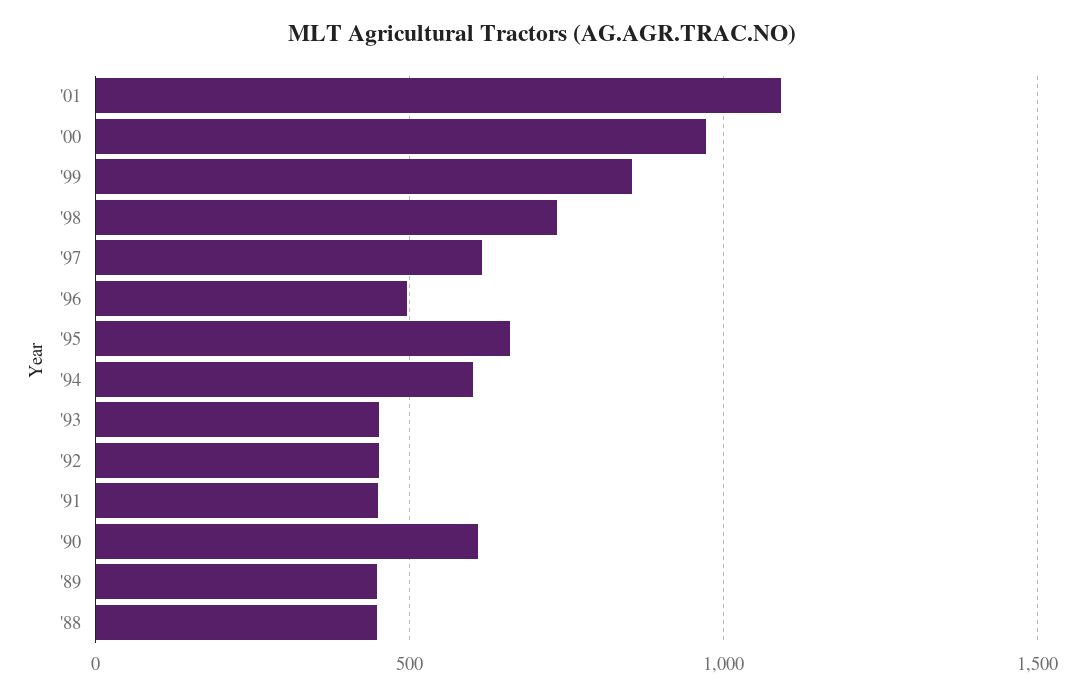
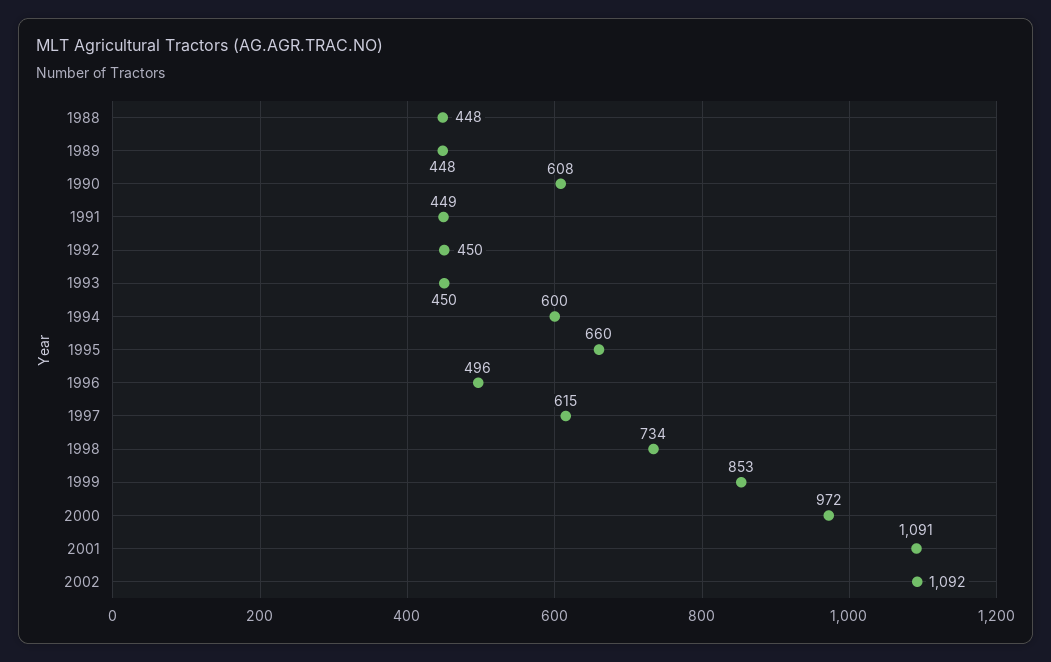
2002: none -> 1092

